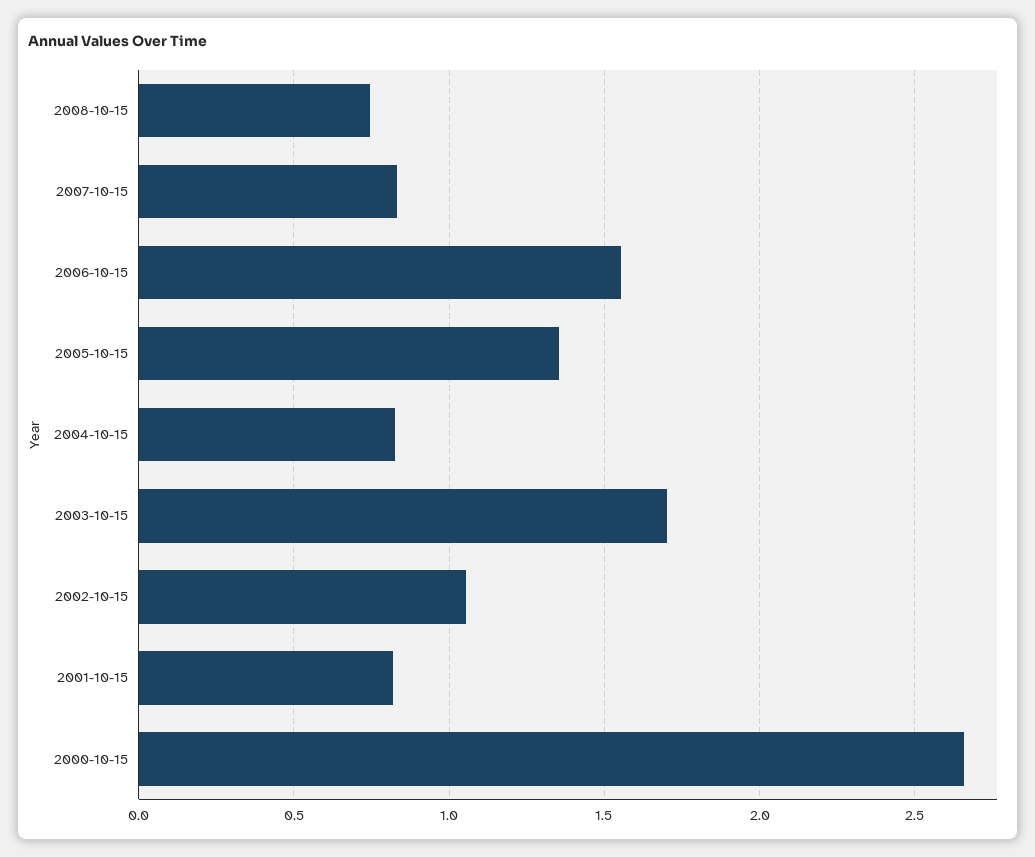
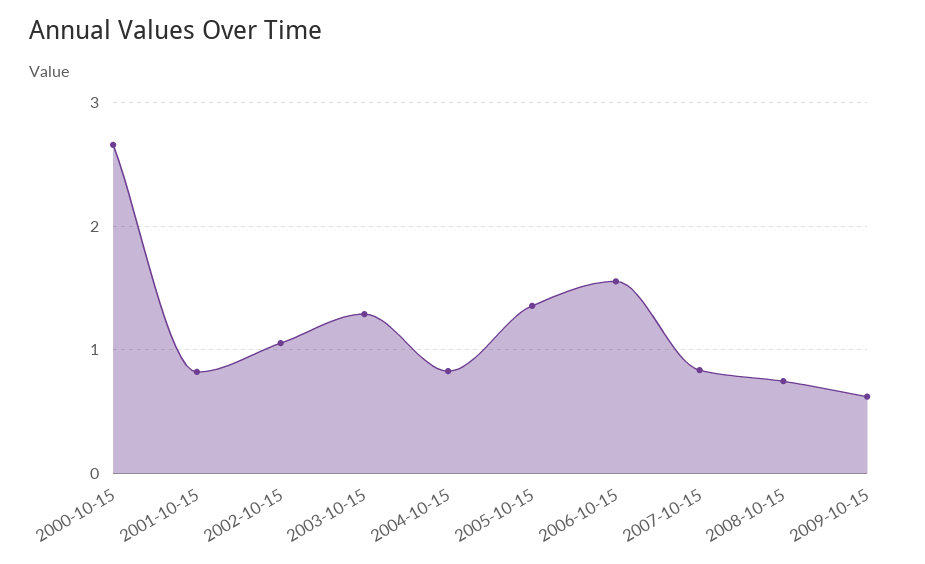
2003-10-15: 1.7 -> 1.3
2009-10-15: none -> 0.6

